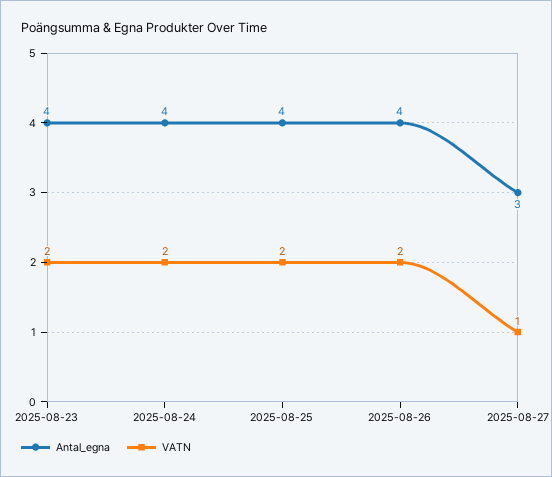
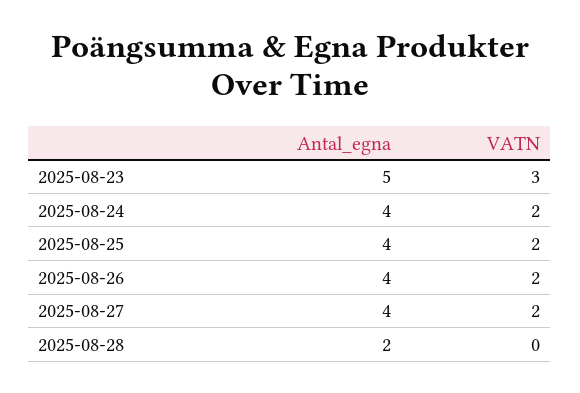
Antal_egna, 2025-08-23: 4 -> 5
VATN, 2025-08-23: 2 -> 3
Antal_egna, 2025-08-27: 3 -> 4
VATN, 2025-08-27: 1 -> 2
Antal_egna, 2025-08-28: none -> 2
VATN, 2025-08-28: none -> 0

